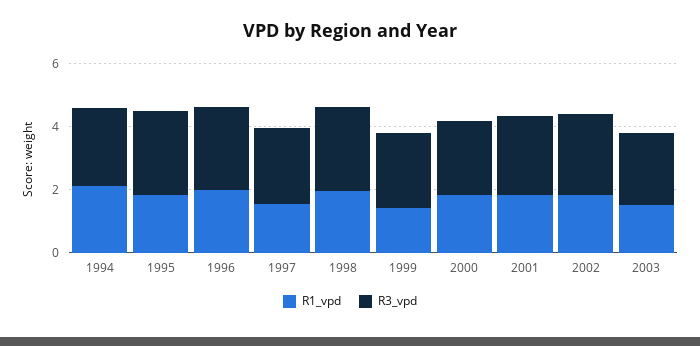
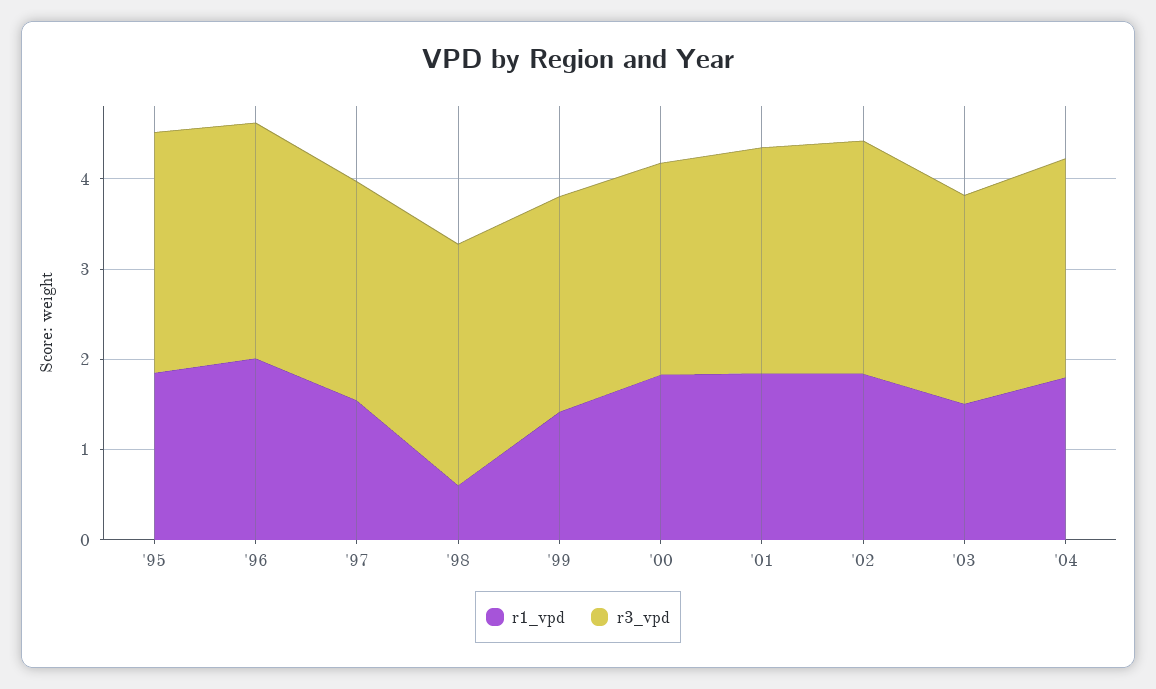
R1_vpd, 1994: 2 -> none
R3_vpd, 1994: 2.5 -> none
R1_vpd, 1998: 2 -> 0.6
R1_vpd, '04: none -> 1.8
R3_vpd, '04: none -> 2.4

